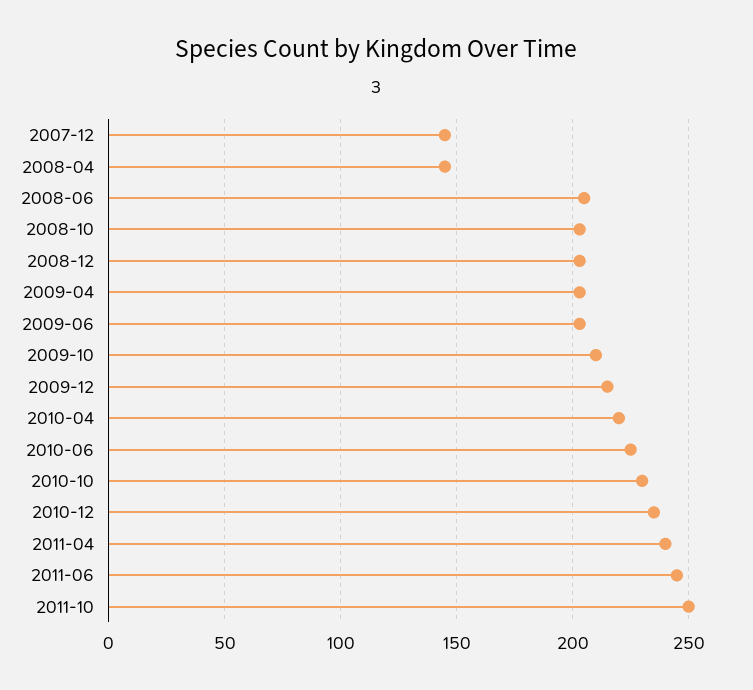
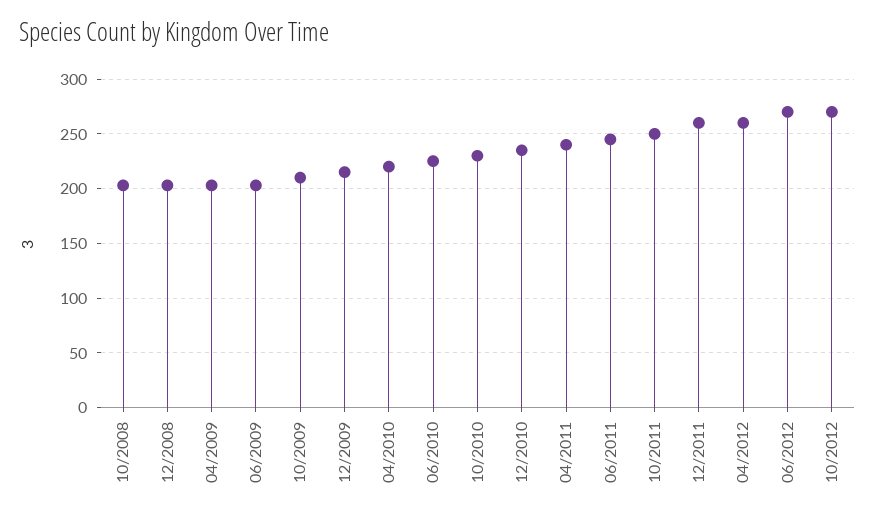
2007-12: 145 -> none
2008-04: 145 -> none
2008-06: 205 -> none
12/2011: none -> 260
04/2012: none -> 260
06/2012: none -> 270
10/2012: none -> 270

